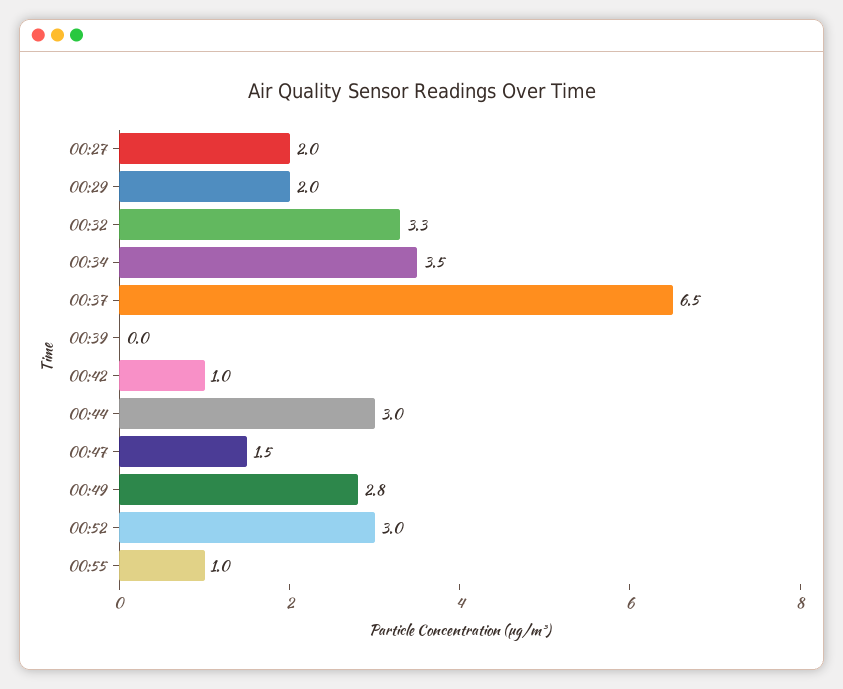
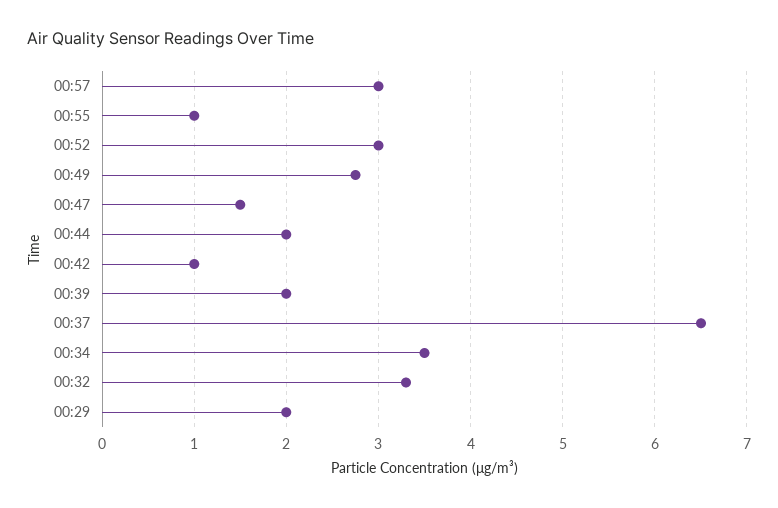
00:27: 2 -> none
00:39: 0 -> 2
00:44: 3 -> 2
00:57: none -> 3

